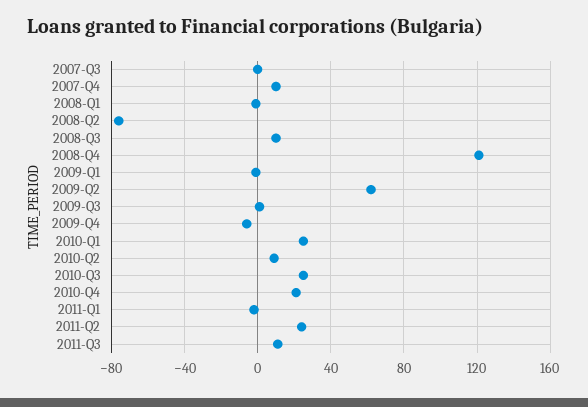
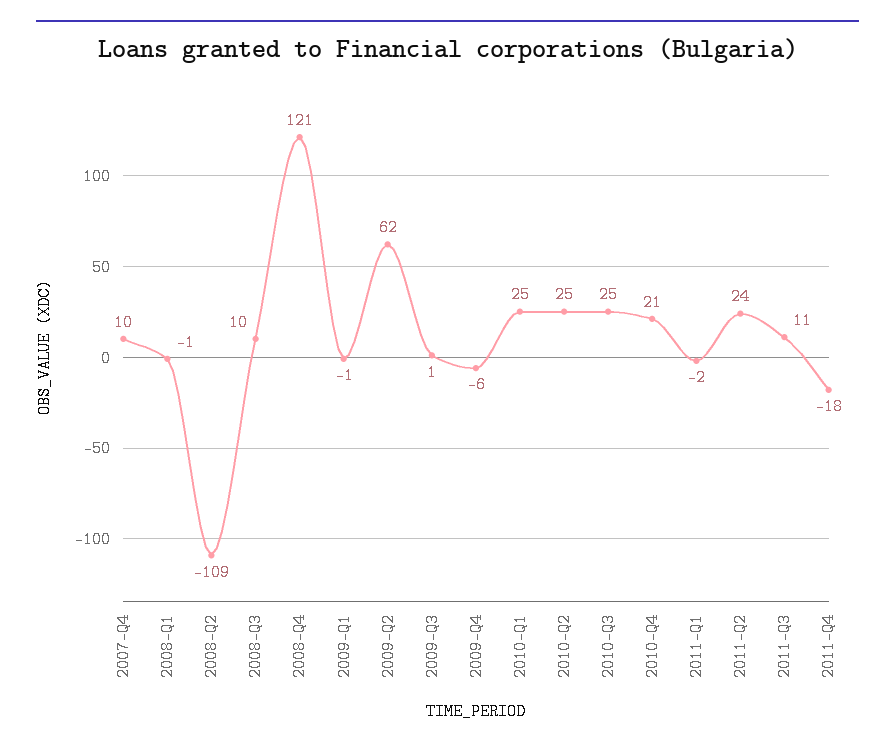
2007-Q3: 0 -> none
2008-Q2: -75 -> -109
2010-Q2: 10 -> 25
2011-Q4: none -> -18

